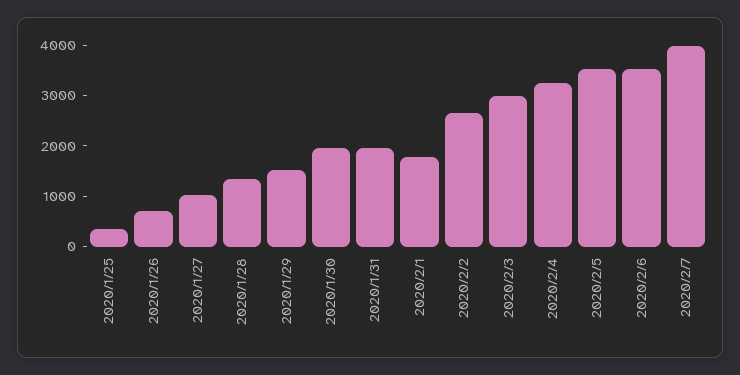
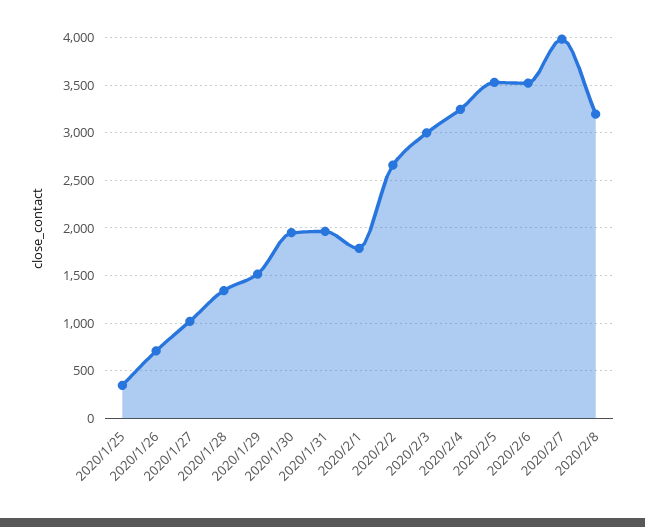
2020/2/8: none -> 3200

